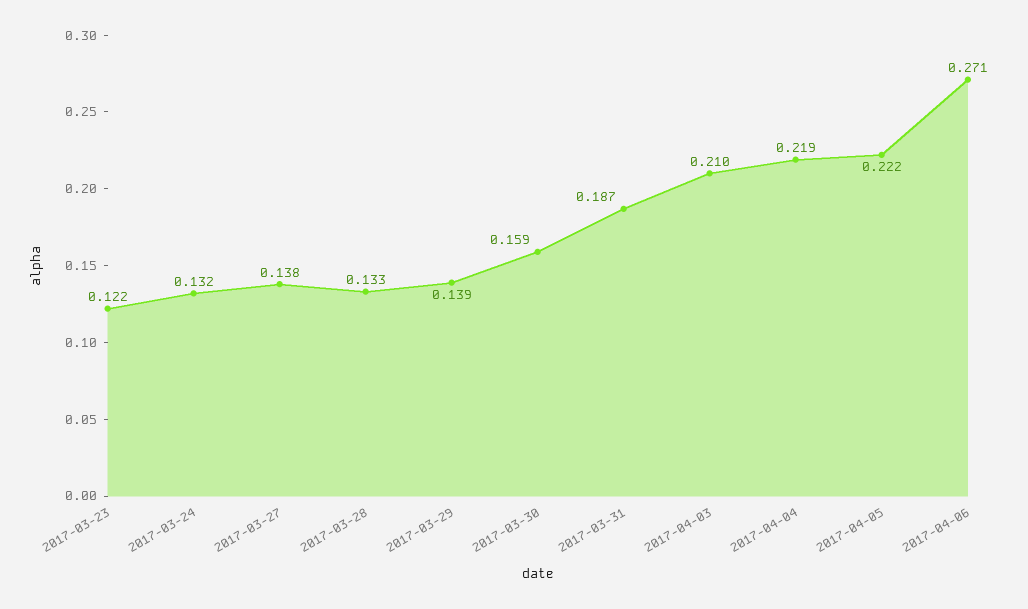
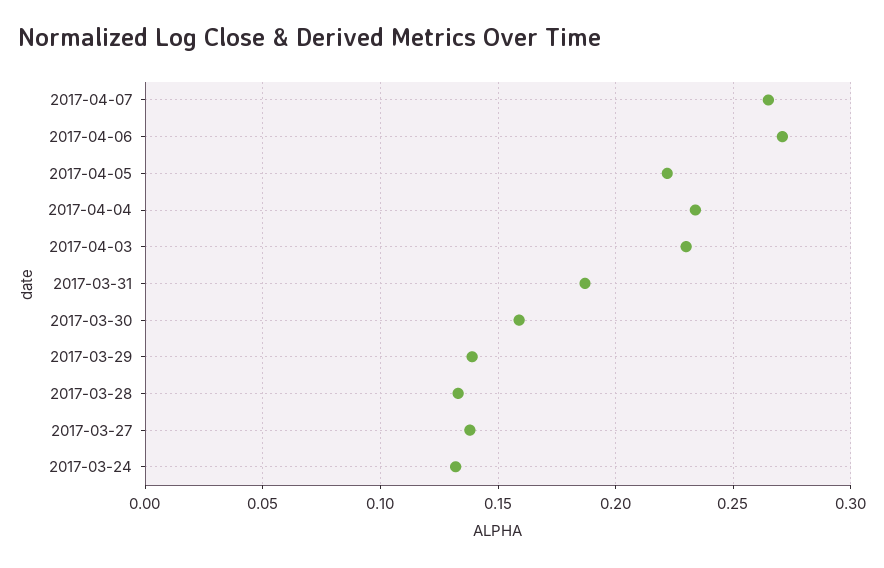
2017-03-23: 0.122 -> none
2017-04-03: 0.21 -> 0.23
2017-04-04: 0.219 -> 0.235
2017-04-07: none -> 0.265

